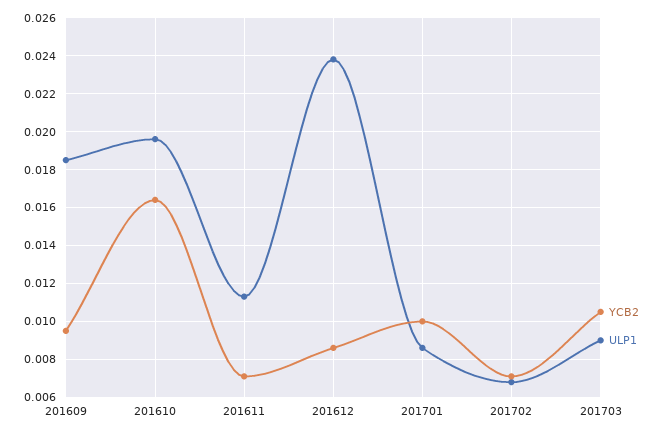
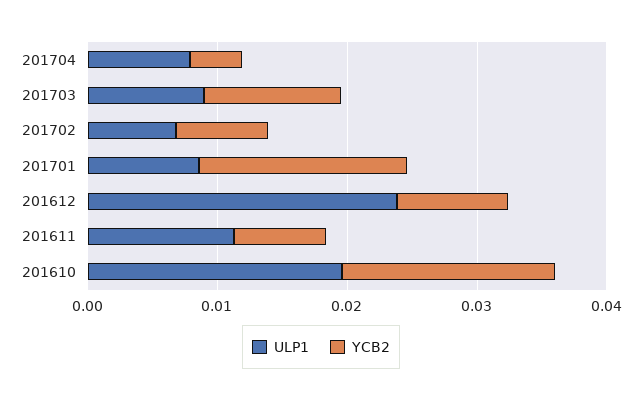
YCB2, 201609: 0.0095 -> none
ULP1, 201609: 0.0185 -> none
YCB2, 201701: 0.01 -> 0.016
ULP1, 201704: none -> 0.008
YCB2, 201704: none -> 0.004

